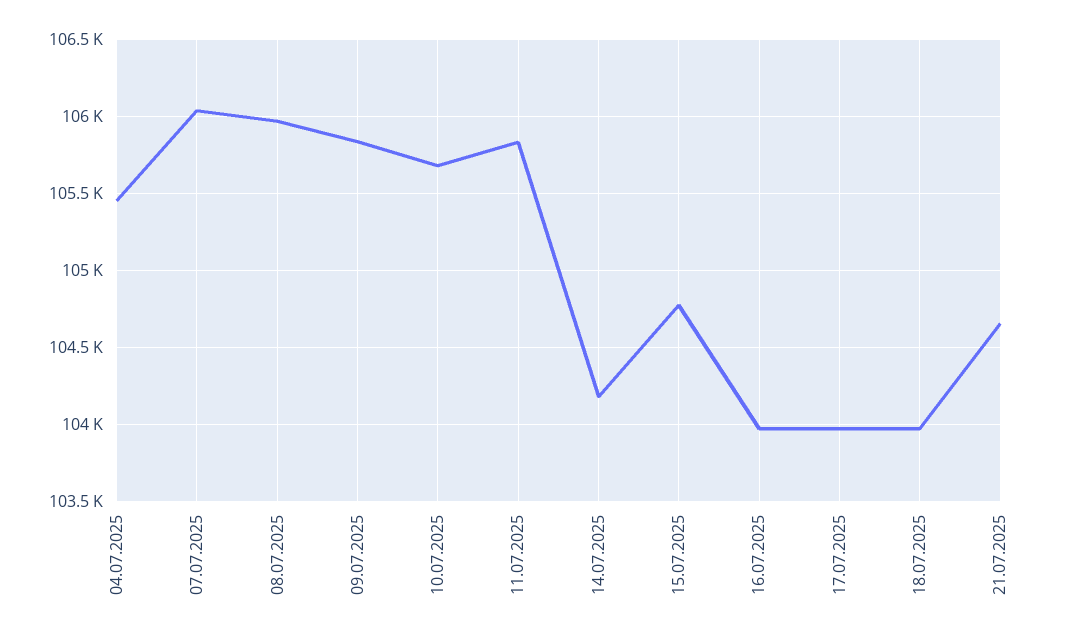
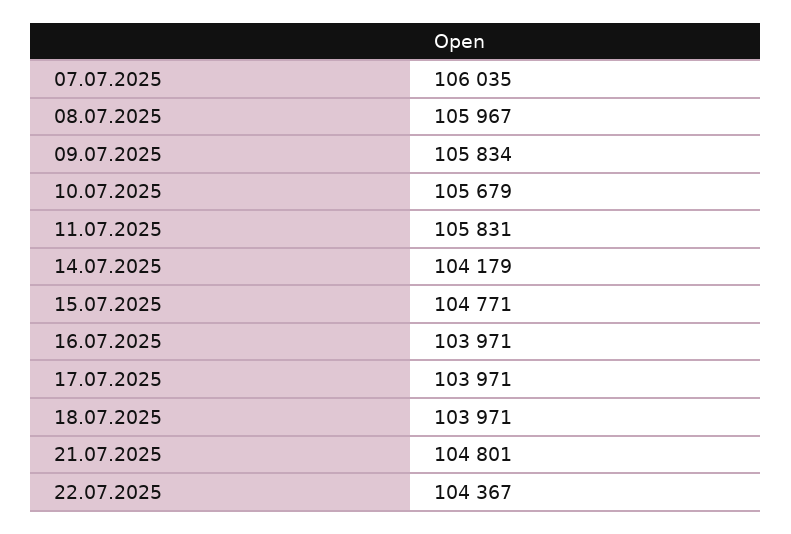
04.07.2025: 105450 -> none
21.07.2025: 104650 -> 104801
22.07.2025: none -> 104367

